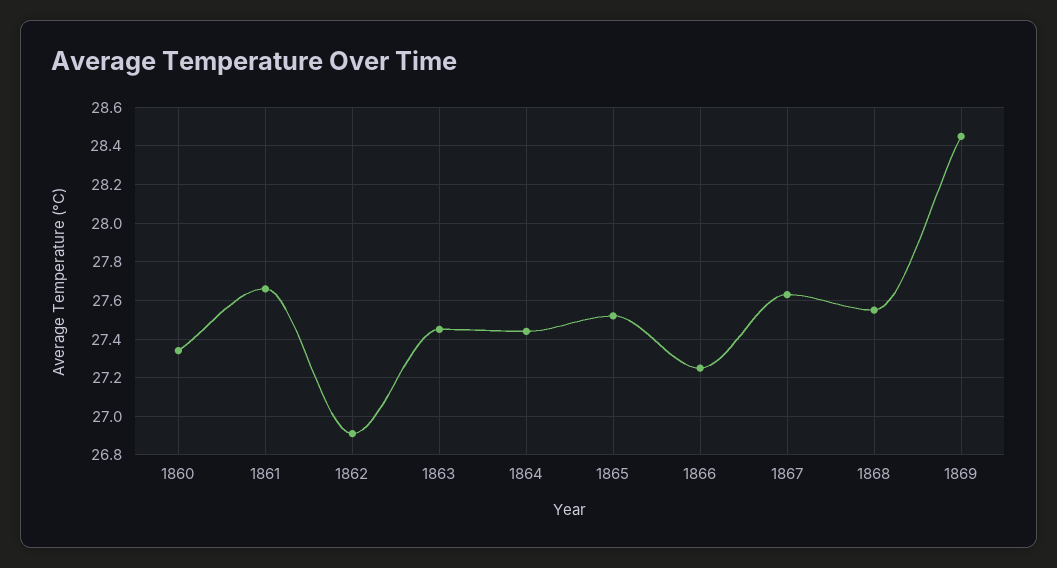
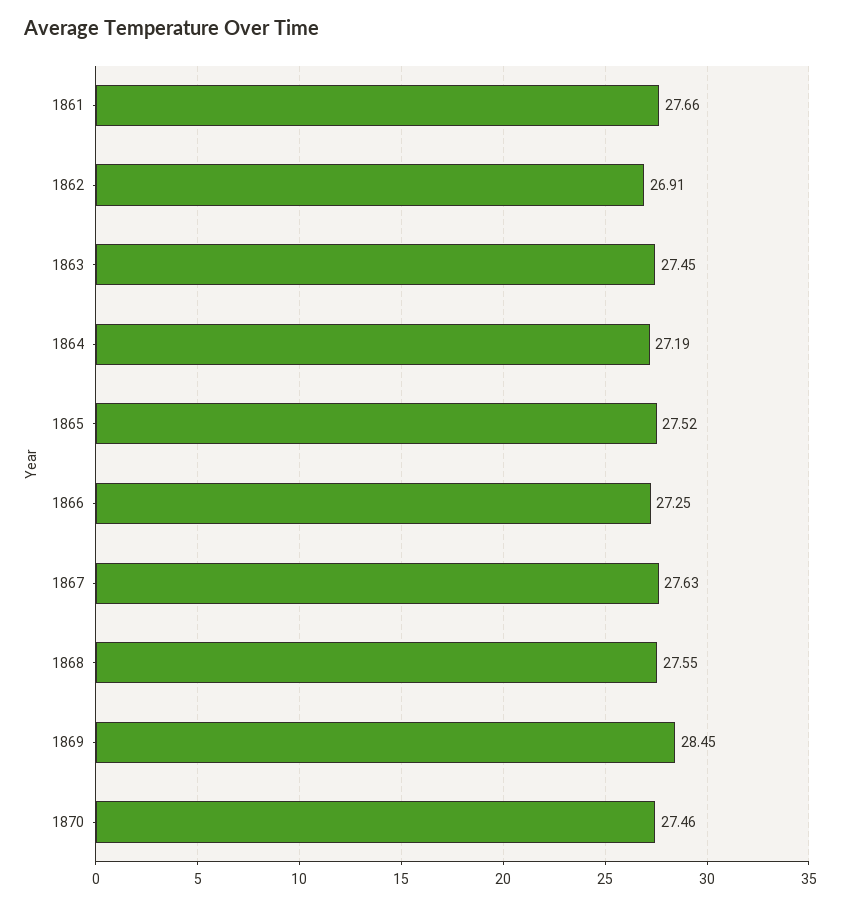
1860: 27.35 -> none
1864: 27.45 -> 27.19
1870: none -> 27.46

